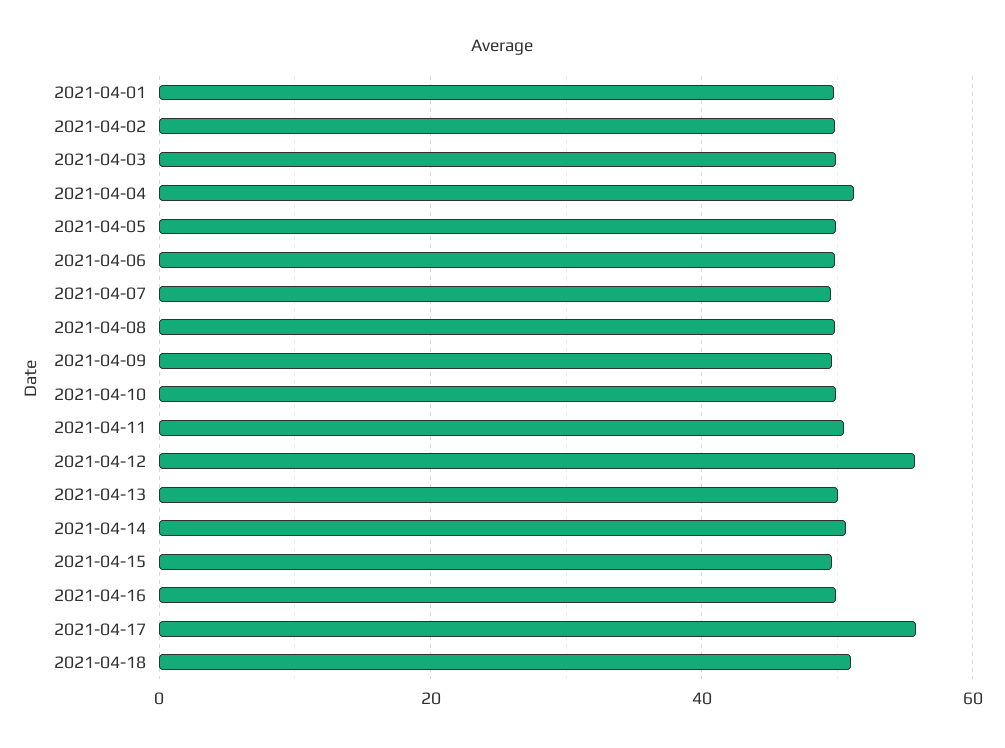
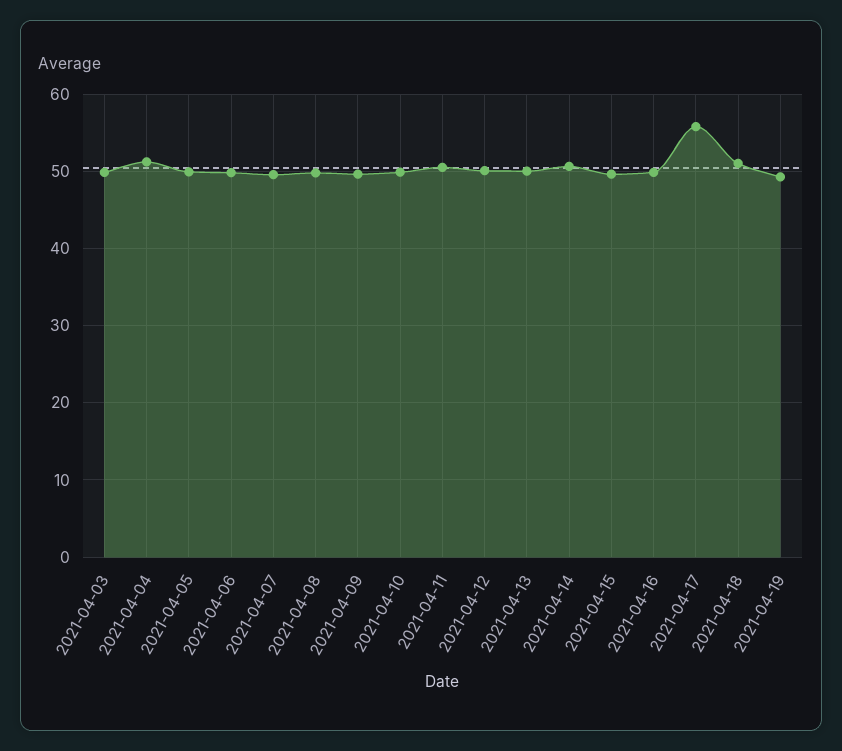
2021-04-01: 50 -> none
2021-04-02: 50 -> none
2021-04-12: 56 -> 50
2021-04-19: none -> 49

